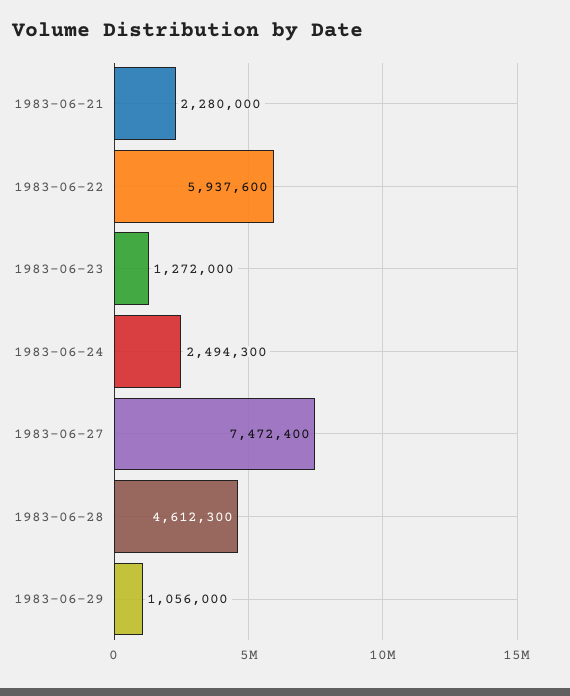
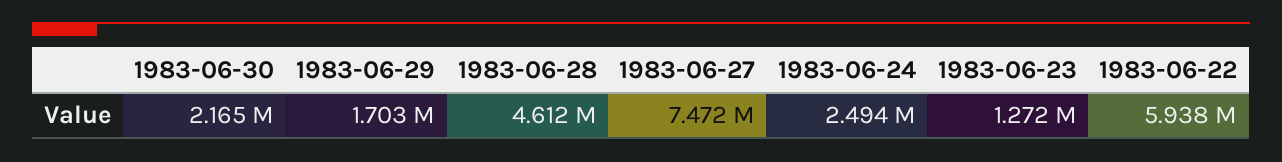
1983-06-21: 2280000 -> none
1983-06-29: 1056000 -> 1703000
1983-06-30: none -> 2165000

